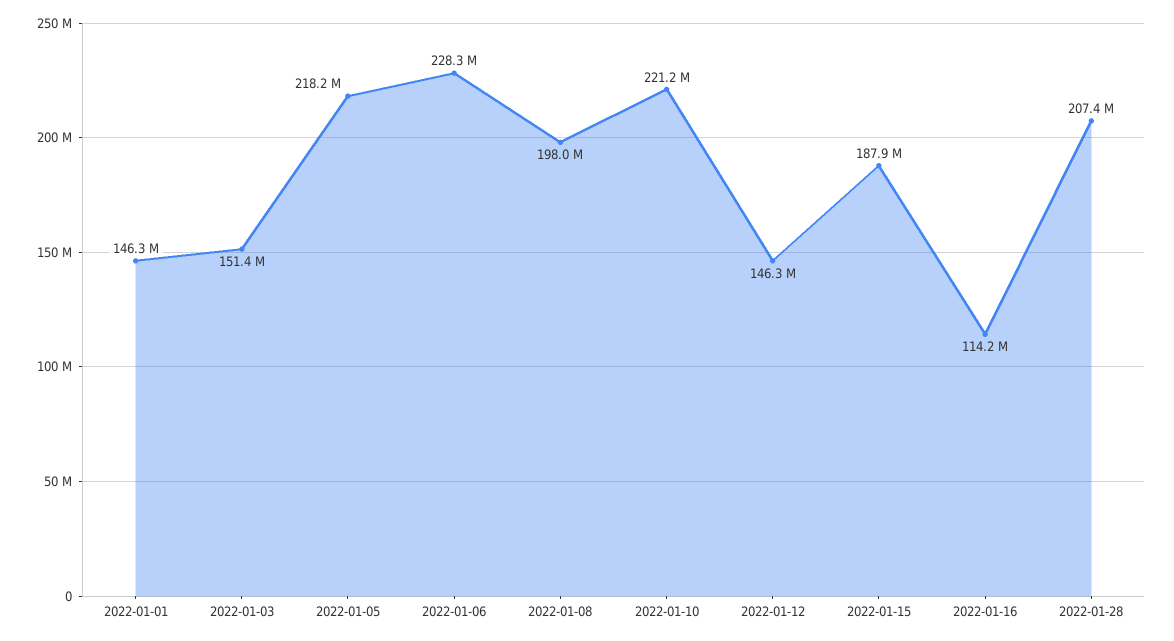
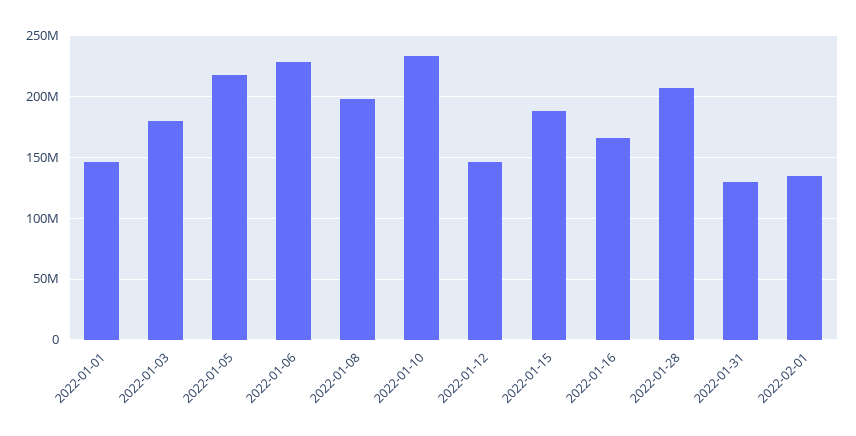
2022-01-03: 151400000 -> 180000000
2022-01-10: 221200000 -> 235000000
2022-01-16: 114200000 -> 165000000
2022-01-31: none -> 130000000
2022-02-01: none -> 135000000

